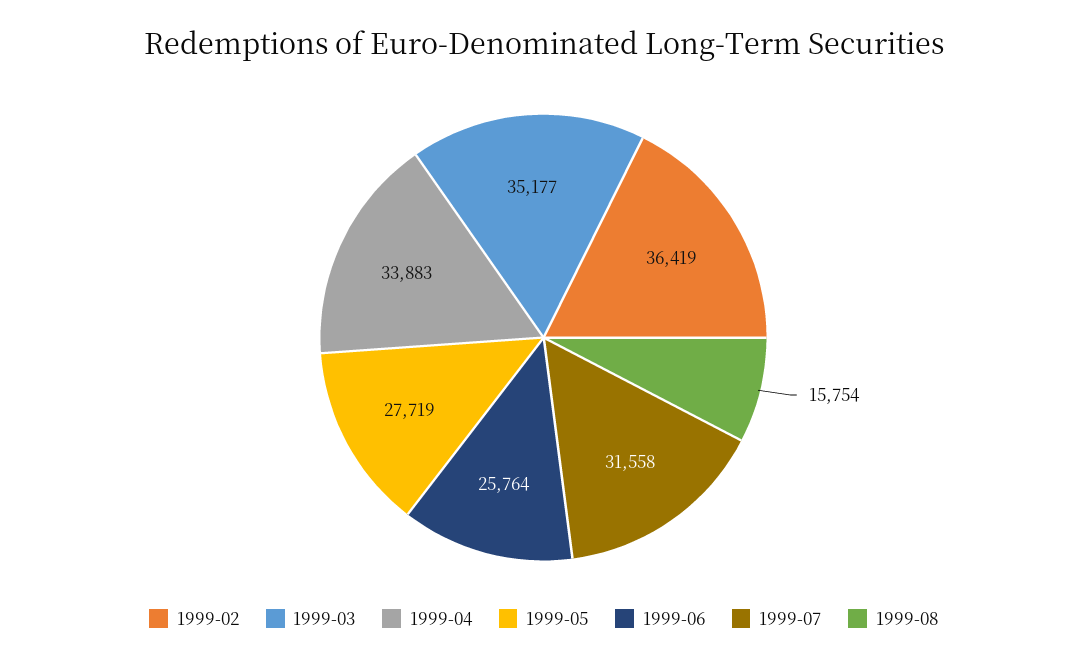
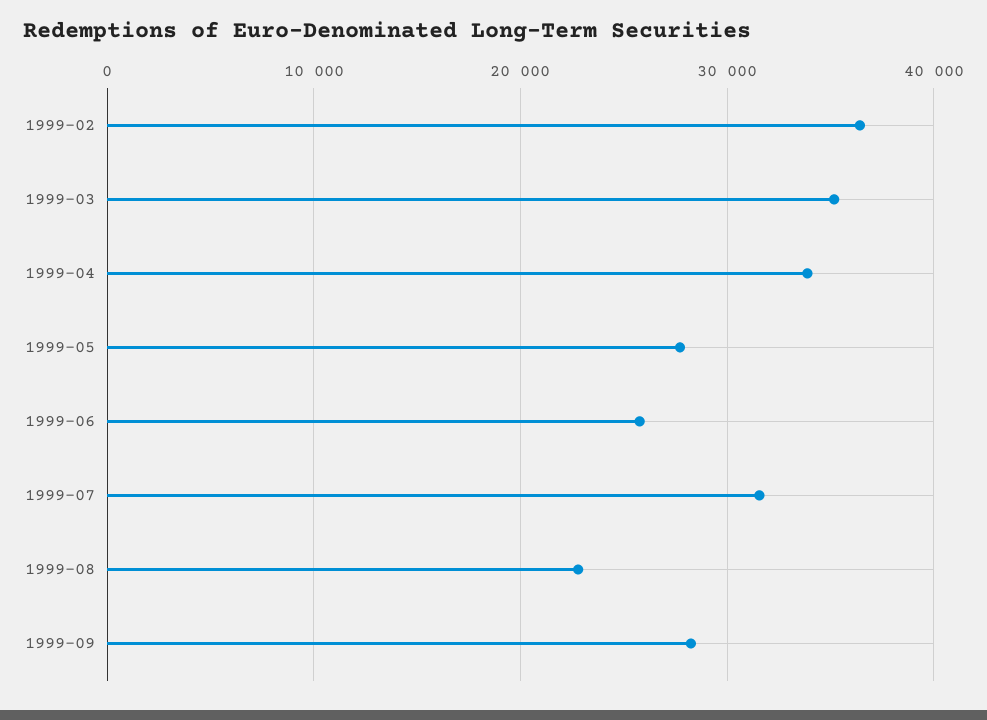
1999-08: 15754 -> 23000
1999-09: none -> 28000

